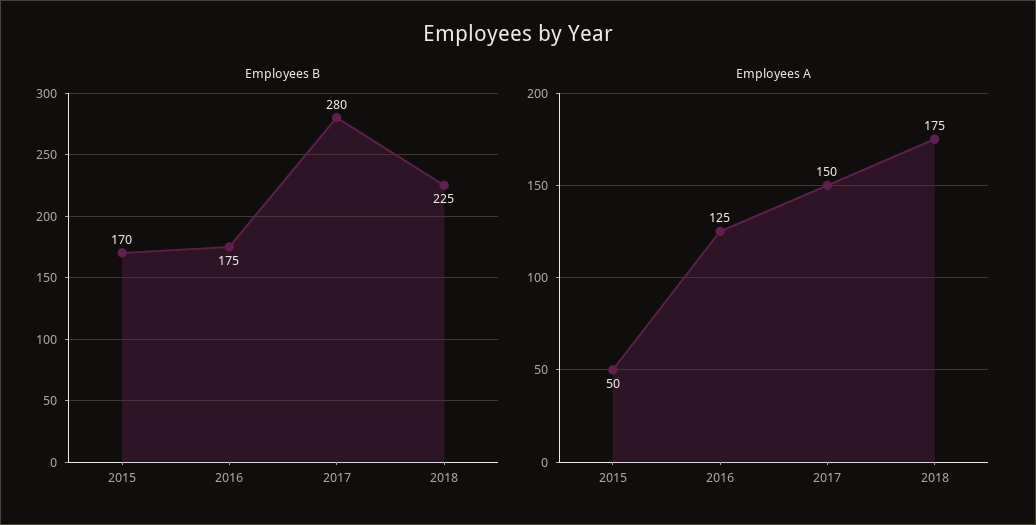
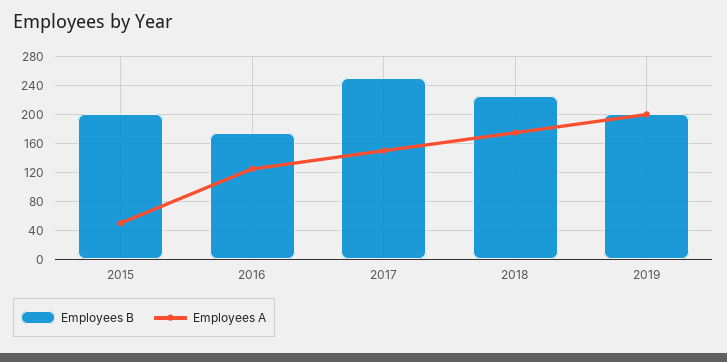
Employees B, 2015: 170 -> 200
Employees B, 2017: 280 -> 250
Employees B, 2019: none -> 200
Employees A, 2019: none -> 200

